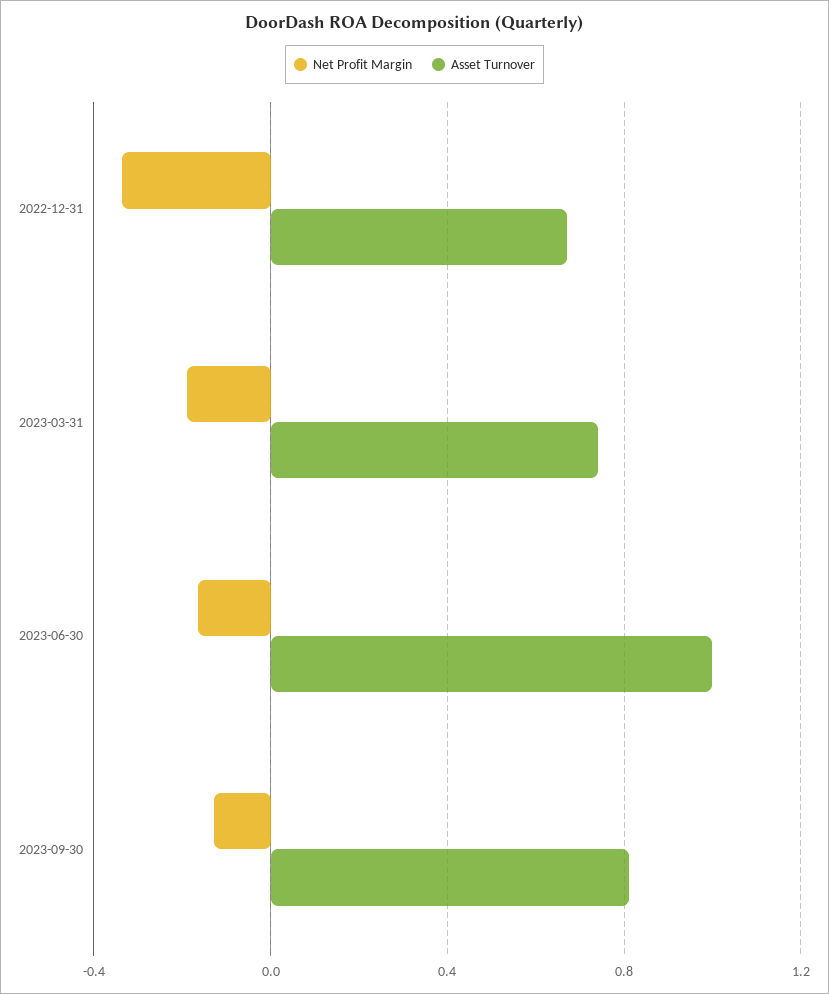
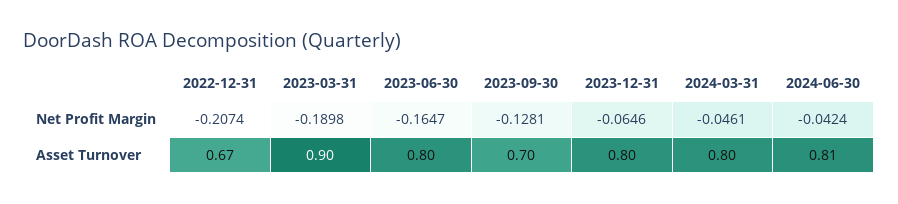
Net Profit Margin, 2022-12-31: -0.35 -> -0.2074
Asset Turnover, 2023-03-31: 0.75 -> 0.9
Asset Turnover, 2023-06-30: 1 -> 0.8
Asset Turnover, 2023-09-30: 0.8 -> 0.7
Net Profit Margin, 2023-12-31: none -> -0.0646
Net Profit Margin, 2024-03-31: none -> -0.0461
Net Profit Margin, 2024-06-30: none -> -0.0424
Asset Turnover, 2023-12-31: none -> 0.8
Asset Turnover, 2024-03-31: none -> 0.8
Asset Turnover, 2024-06-30: none -> 0.81

